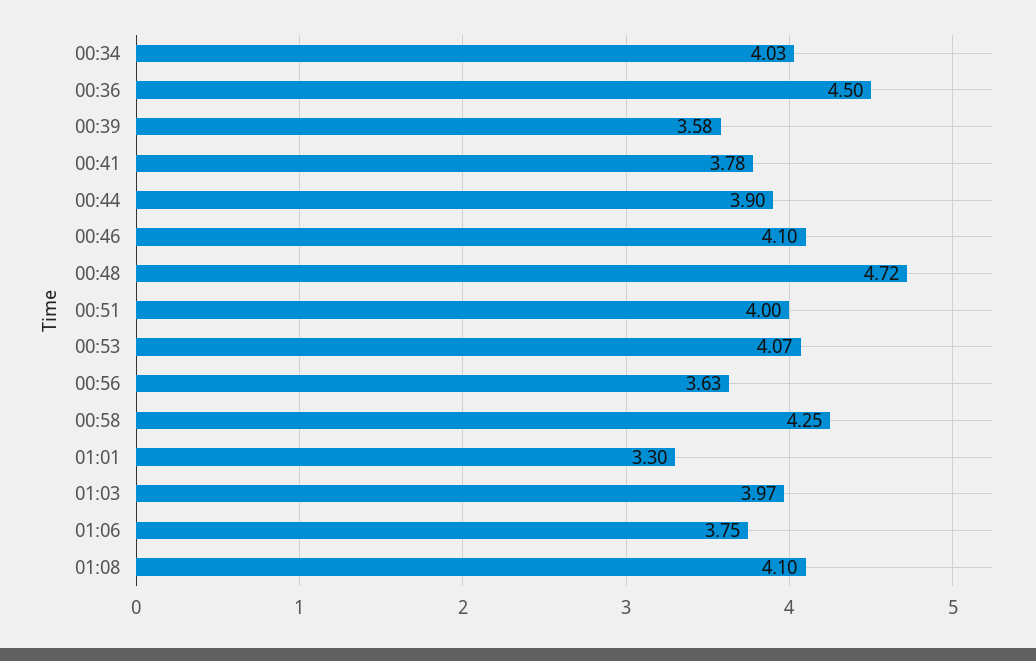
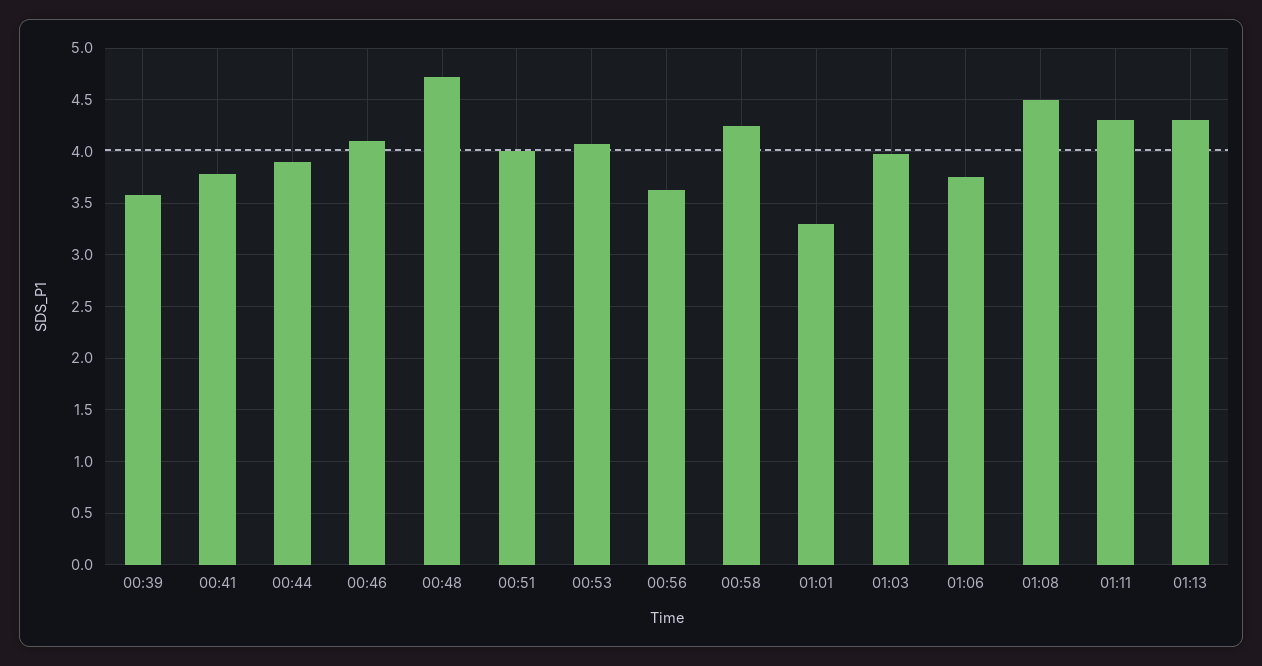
00:34: 4.03 -> none
00:36: 4.5 -> none
01:08: 4.1 -> 4.5
01:11: none -> 4.3
01:13: none -> 4.3

